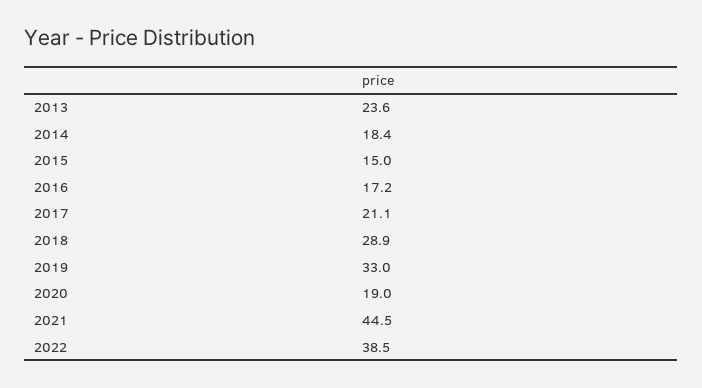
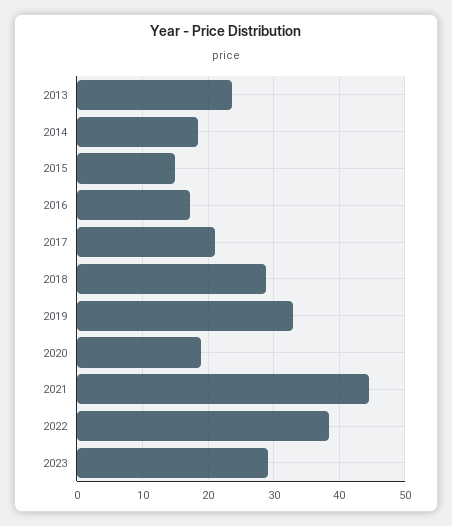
2023: none -> 29

